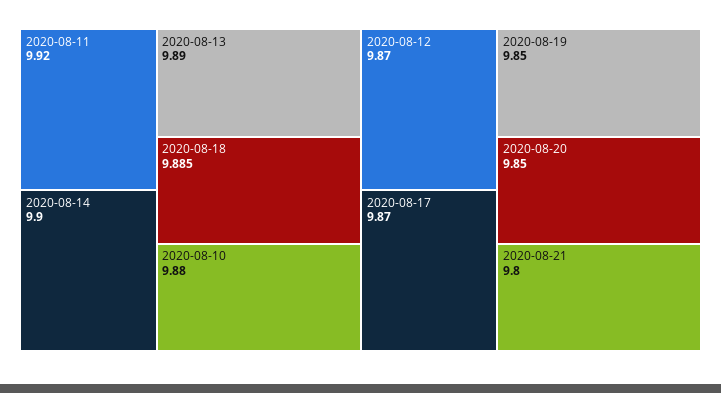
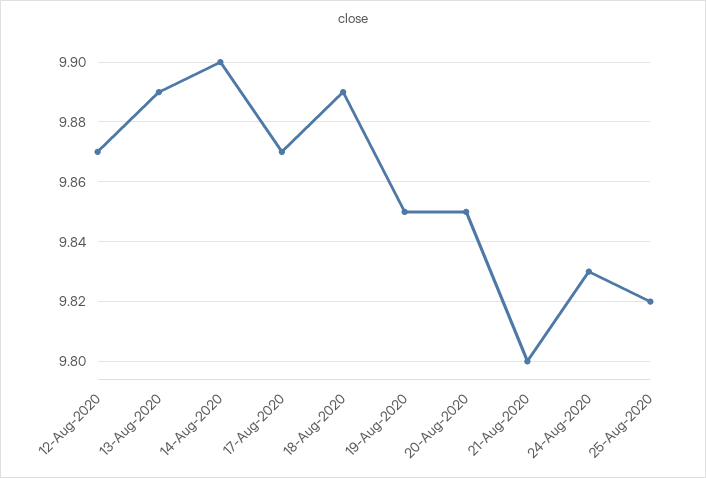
2020-08-11: 9.92 -> none
2020-08-18: 9.885 -> 9.89
2020-08-10: 9.88 -> none
24-Aug-2020: none -> 9.83
25-Aug-2020: none -> 9.82

